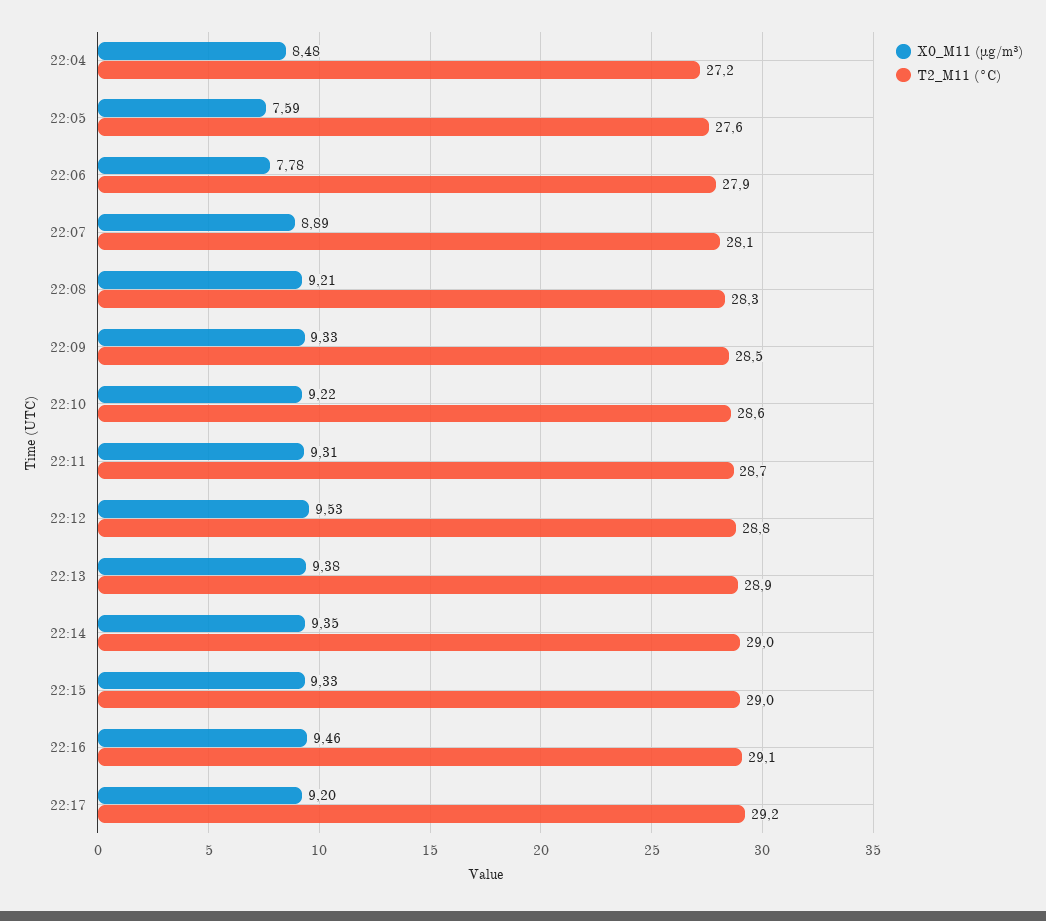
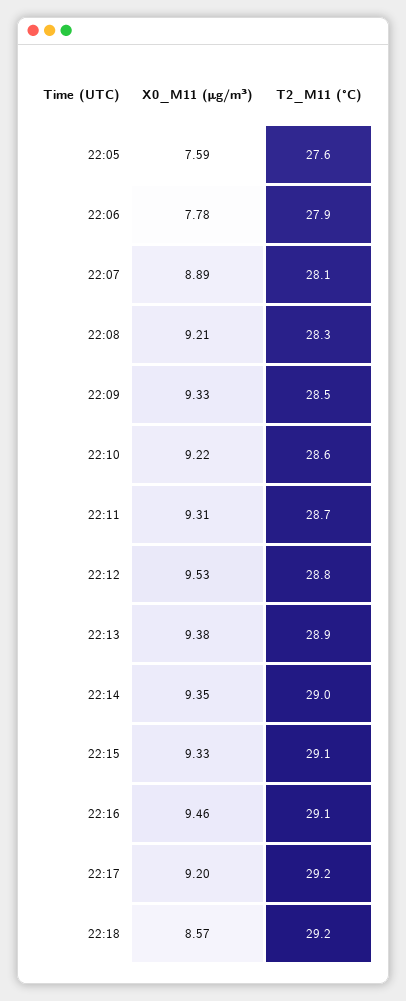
X0_M11 (μg/m³), 22:04: 8.48 -> none
T2_M11 (°C), 22:04: 27.2 -> none
T2_M11 (°C), 22:15: 29 -> 29.1
X0_M11 (μg/m³), 22:18: none -> 8.57
T2_M11 (°C), 22:18: none -> 29.2

